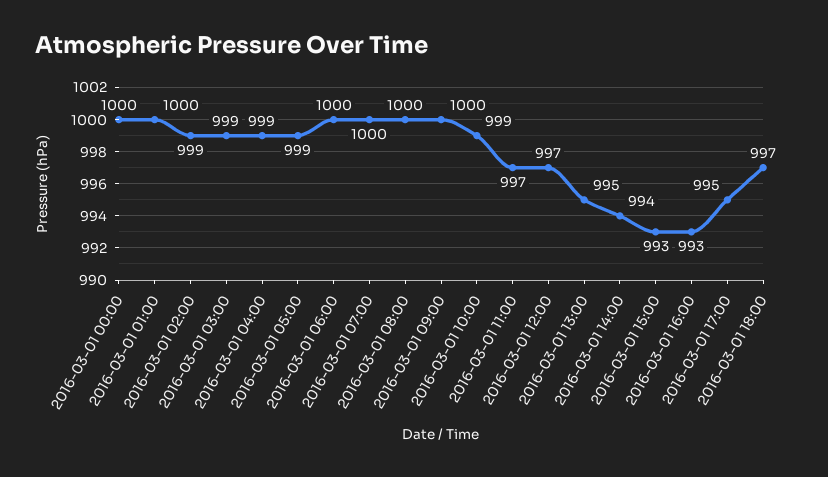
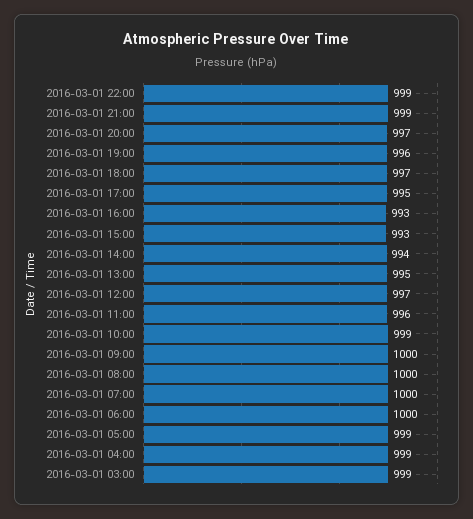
2016-03-01 00:00: 1000 -> none
2016-03-01 01:00: 1000 -> none
2016-03-01 02:00: 999 -> none
2016-03-01 11:00: 997 -> 996
2016-03-01 22:00: none -> 999
2016-03-01 21:00: none -> 999
2016-03-01 20:00: none -> 997
2016-03-01 19:00: none -> 996

